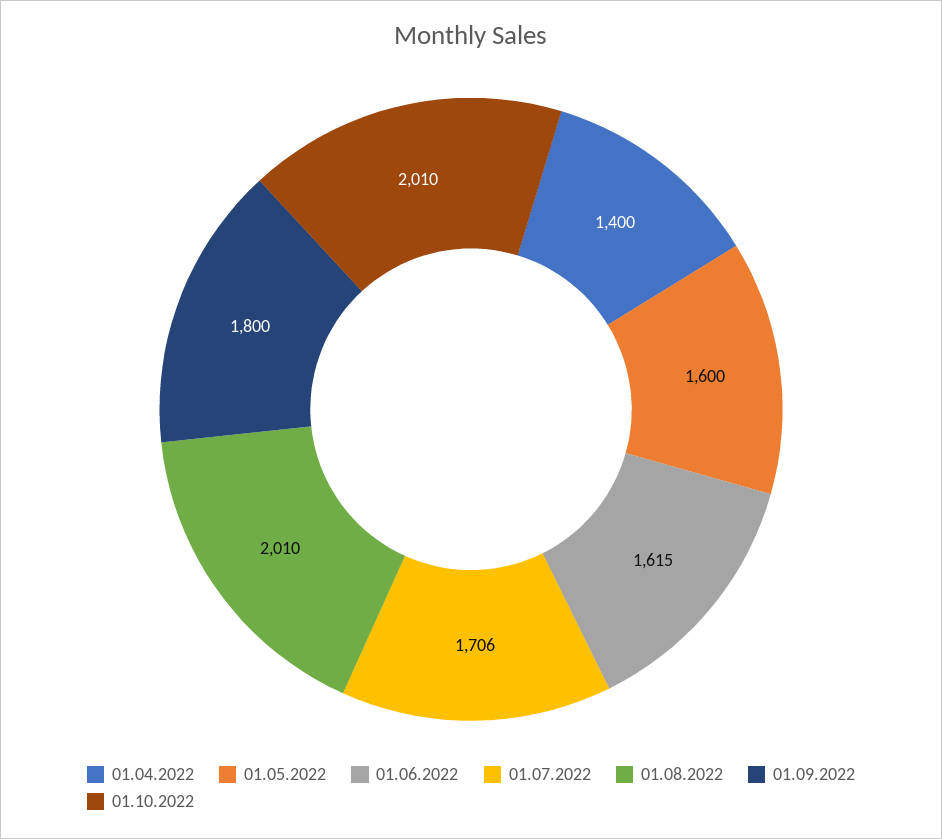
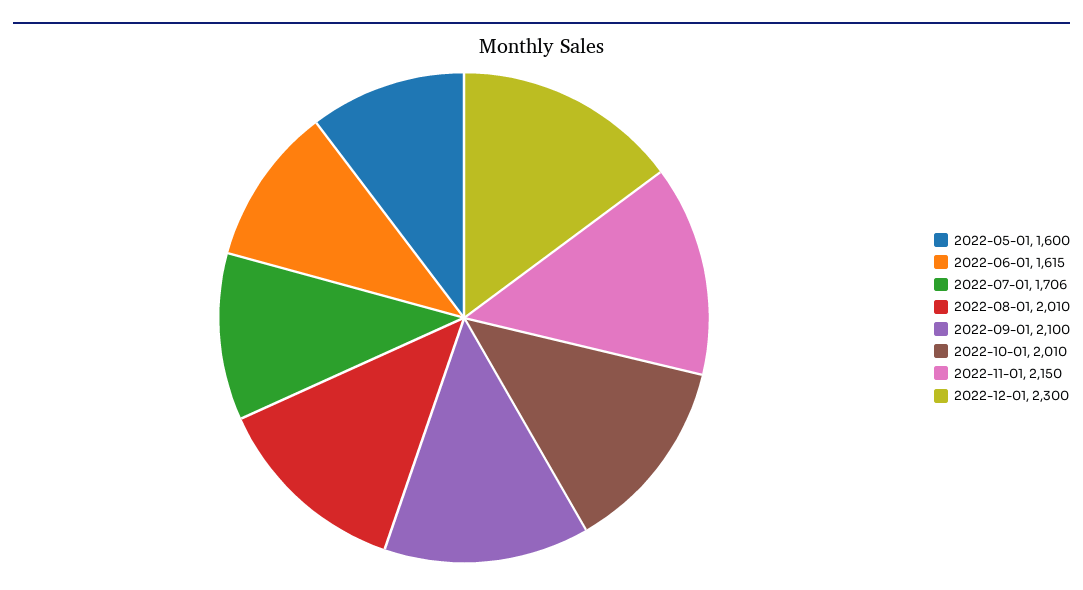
01.04.2022: 1400 -> none
01.09.2022: 1800 -> 2100
2022-11-01: none -> 2150
2022-12-01: none -> 2300

